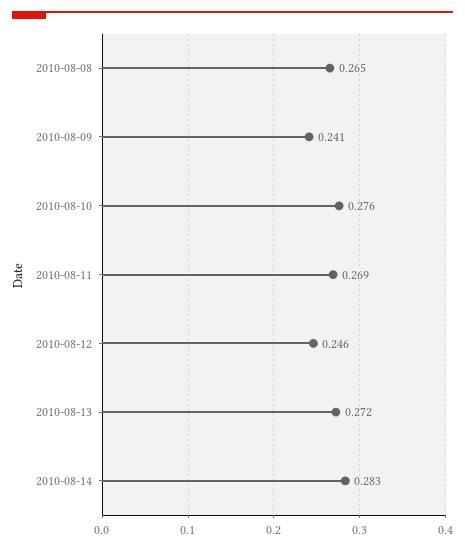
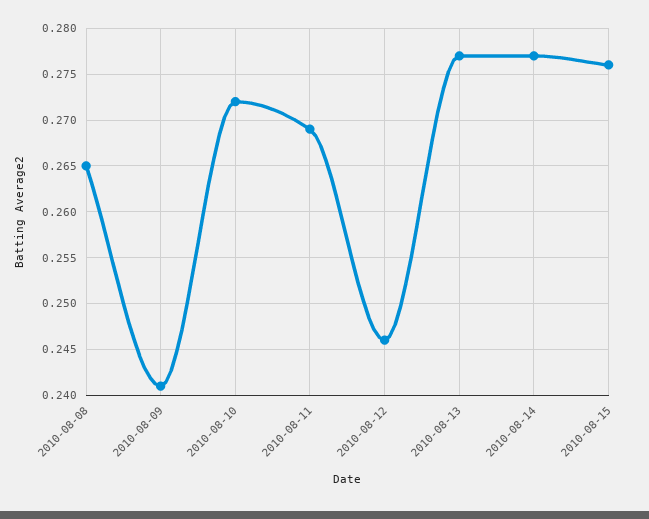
2010-08-10: 0.276 -> 0.272
2010-08-13: 0.272 -> 0.277
2010-08-14: 0.283 -> 0.277
2010-08-15: none -> 0.276

